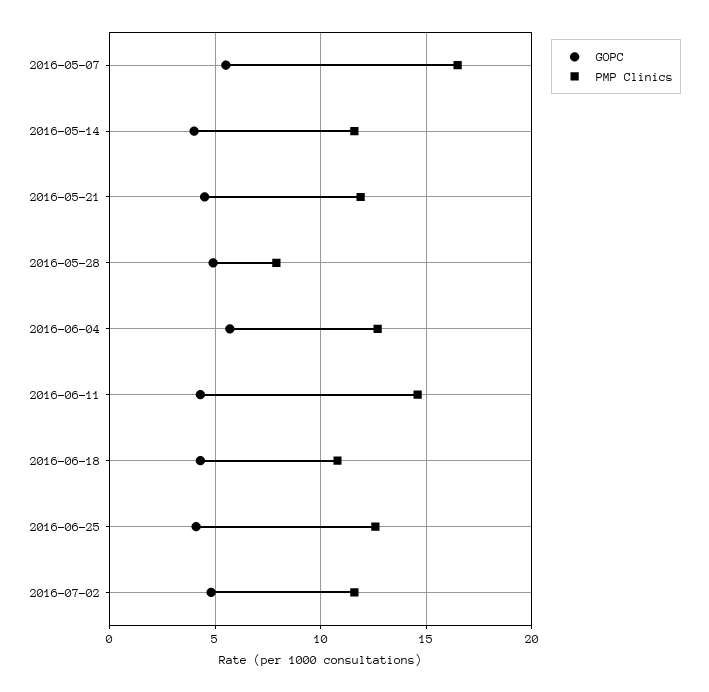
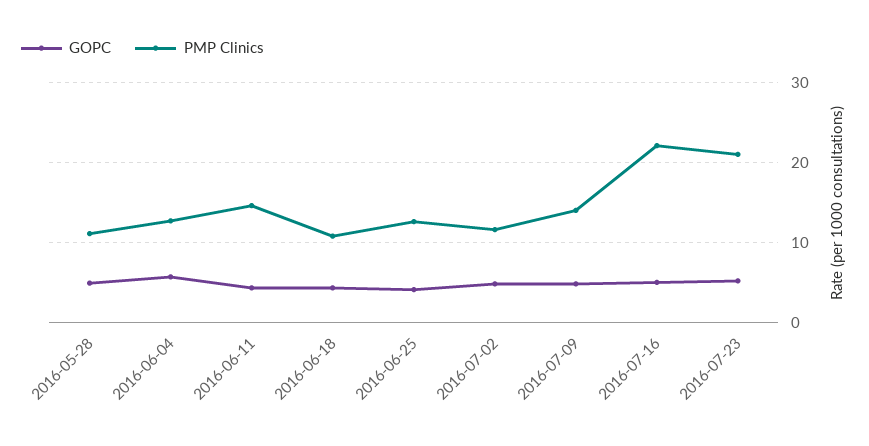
GOPC, 2016-05-07: 5.5 -> none
PMP Clinics, 2016-05-07: 16.5 -> none
GOPC, 2016-05-14: 4 -> none
PMP Clinics, 2016-05-14: 11.5 -> none
GOPC, 2016-05-21: 4.5 -> none
PMP Clinics, 2016-05-21: 12 -> none
PMP Clinics, 2016-05-28: 8 -> 11
GOPC, 2016-07-09: none -> 5
PMP Clinics, 2016-07-09: none -> 14
GOPC, 2016-07-16: none -> 5
PMP Clinics, 2016-07-16: none -> 22
GOPC, 2016-07-23: none -> 5
PMP Clinics, 2016-07-23: none -> 21

